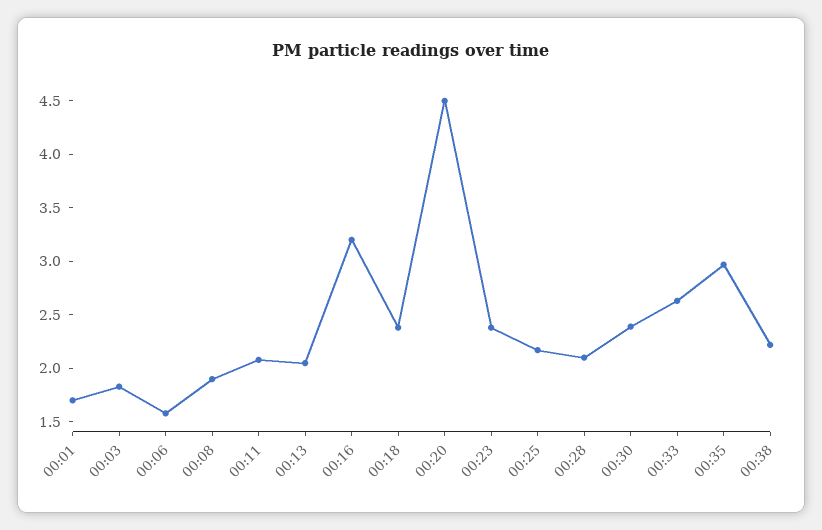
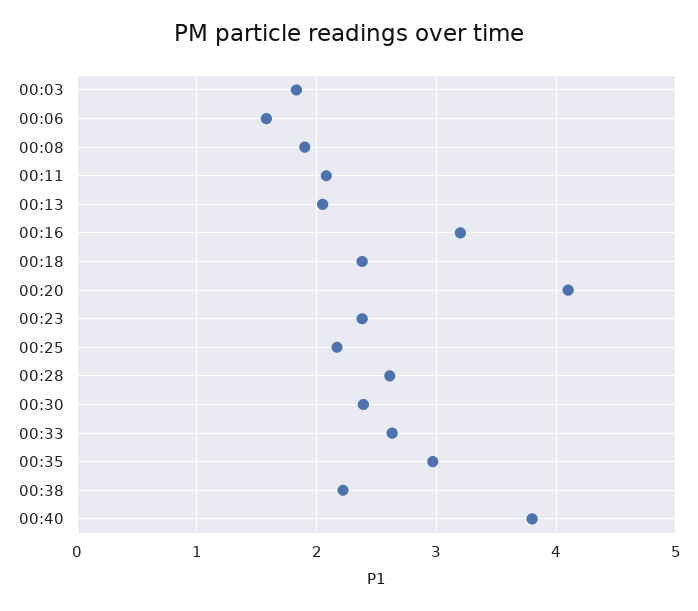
00:01: 1.7 -> none
00:20: 4.5 -> 4.1
00:28: 2.1 -> 2.6
00:40: none -> 3.8

